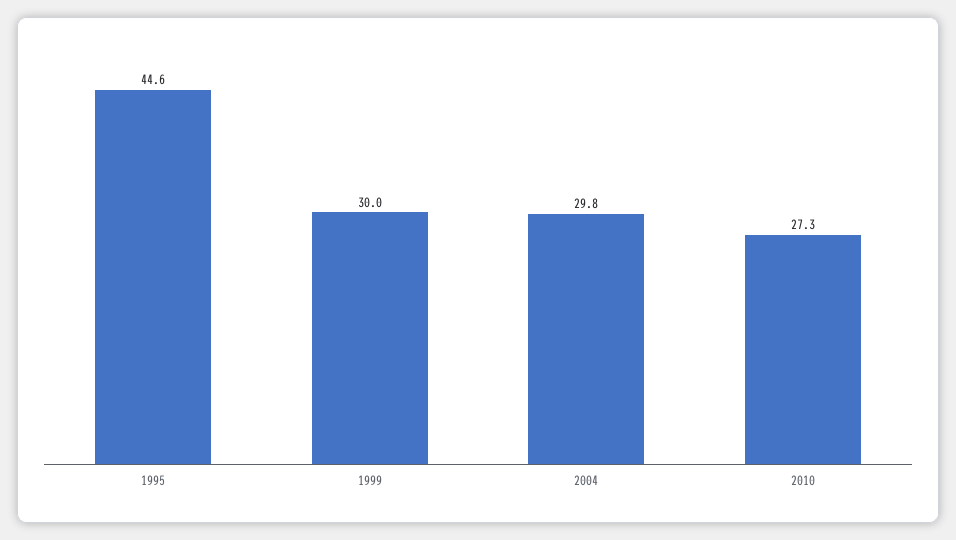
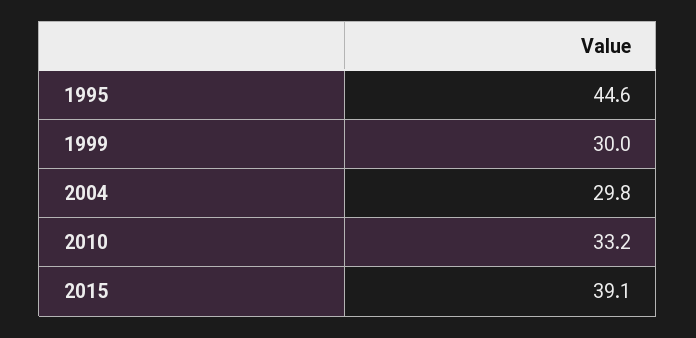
2010: 27.3 -> 33.2
2015: none -> 39.1

